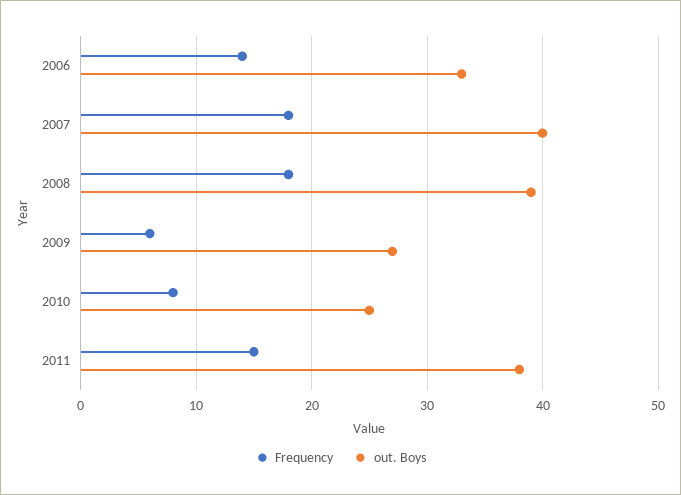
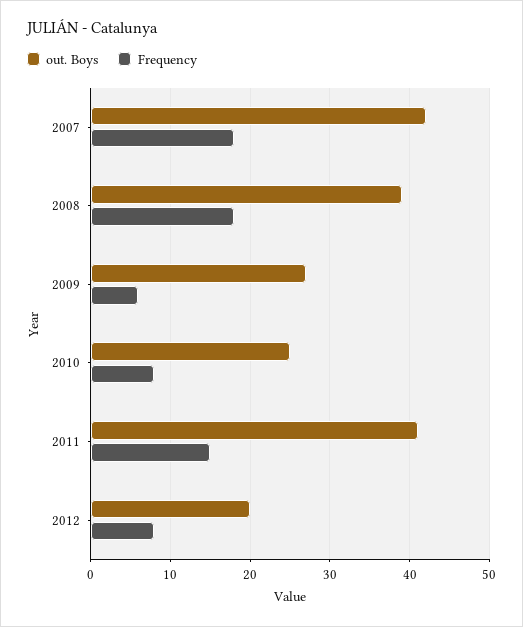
Frequency, 2006: 14 -> none
out. Boys, 2006: 33 -> none
out. Boys, 2007: 40 -> 42
out. Boys, 2011: 38 -> 41
out. Boys, 2012: none -> 20
Frequency, 2012: none -> 8

